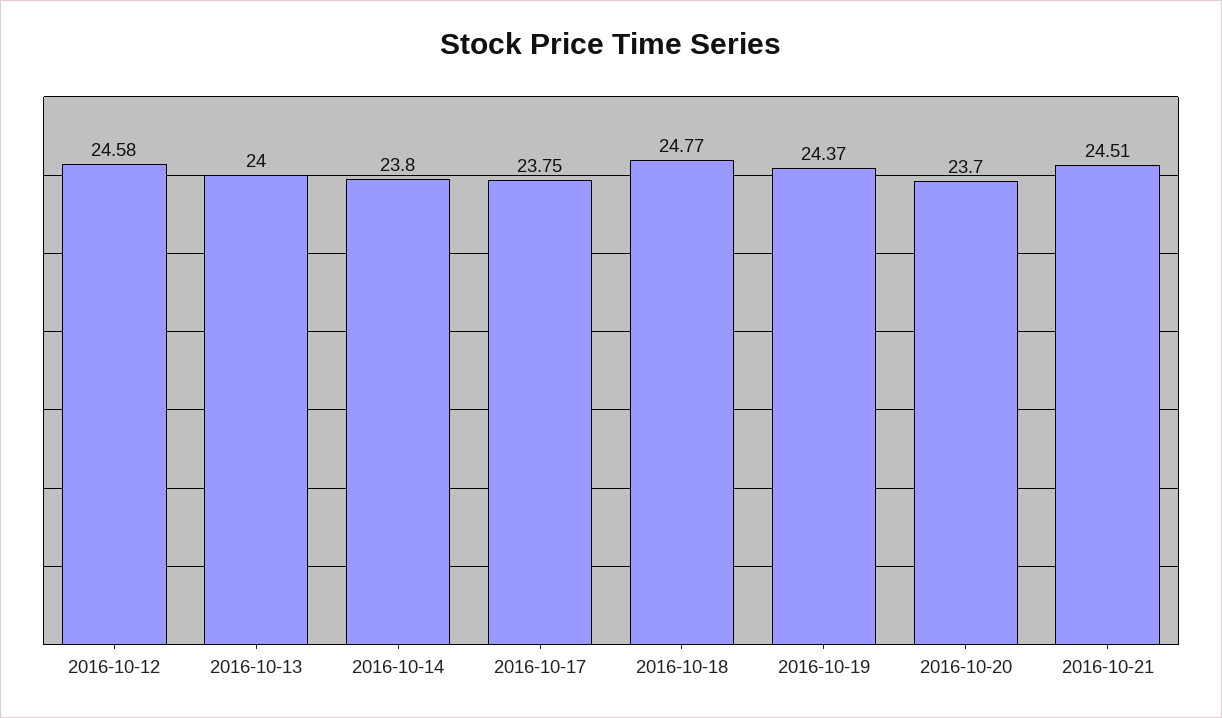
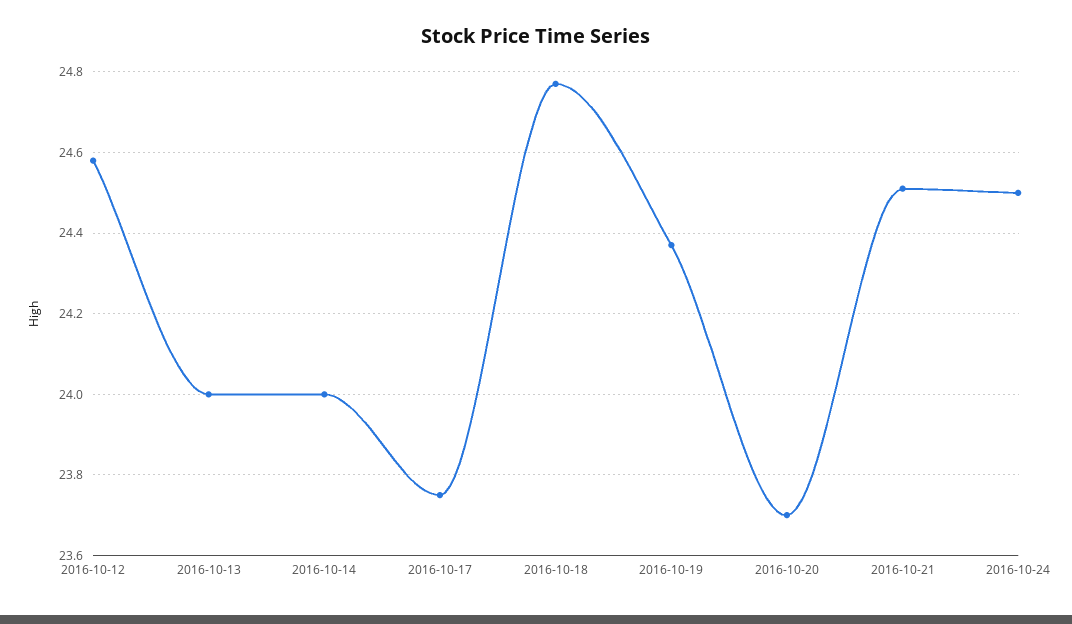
2016-10-14: 23.8 -> 24
2016-10-24: none -> 24.5

